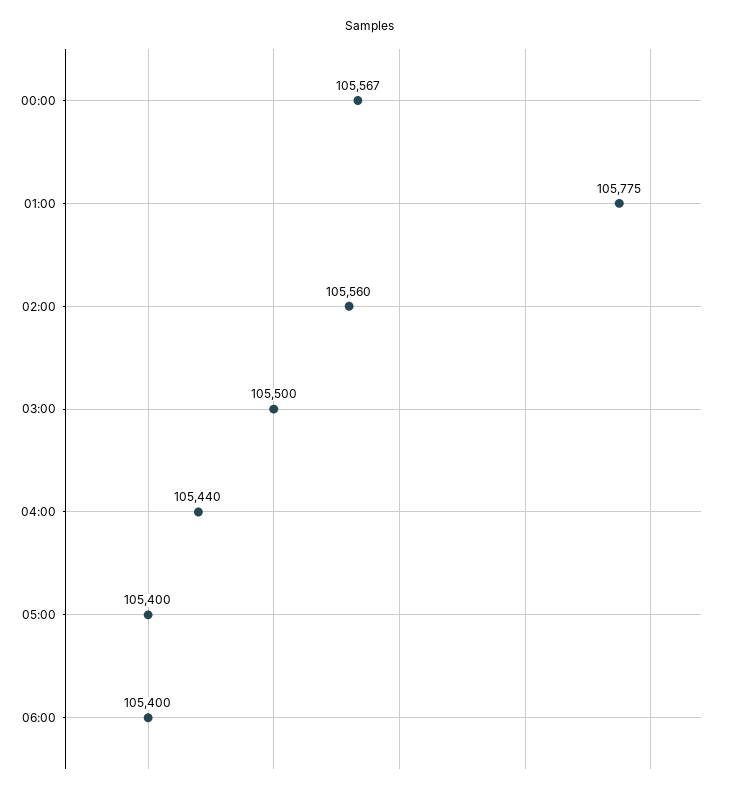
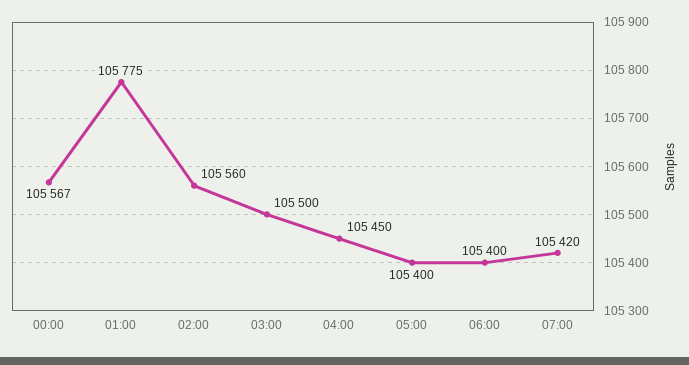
04:00: 105440 -> 105450
07:00: none -> 105420

